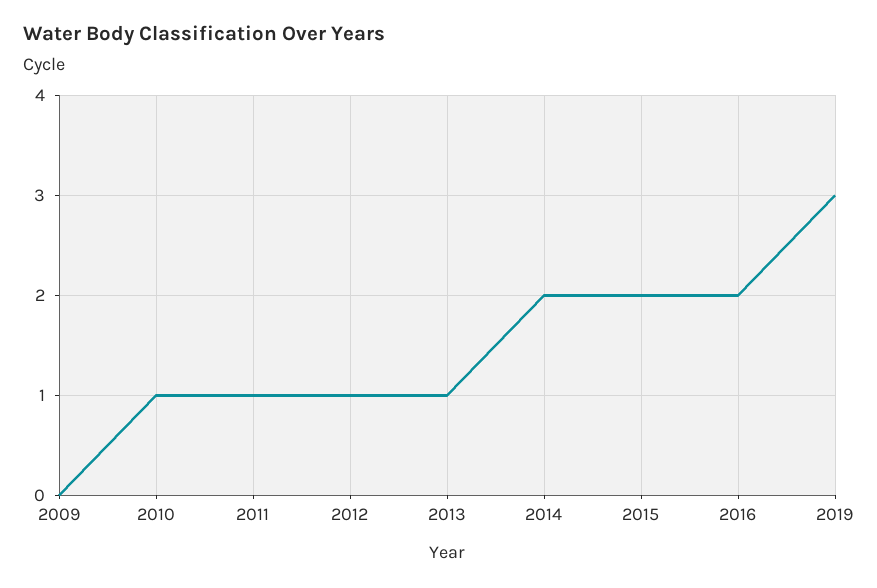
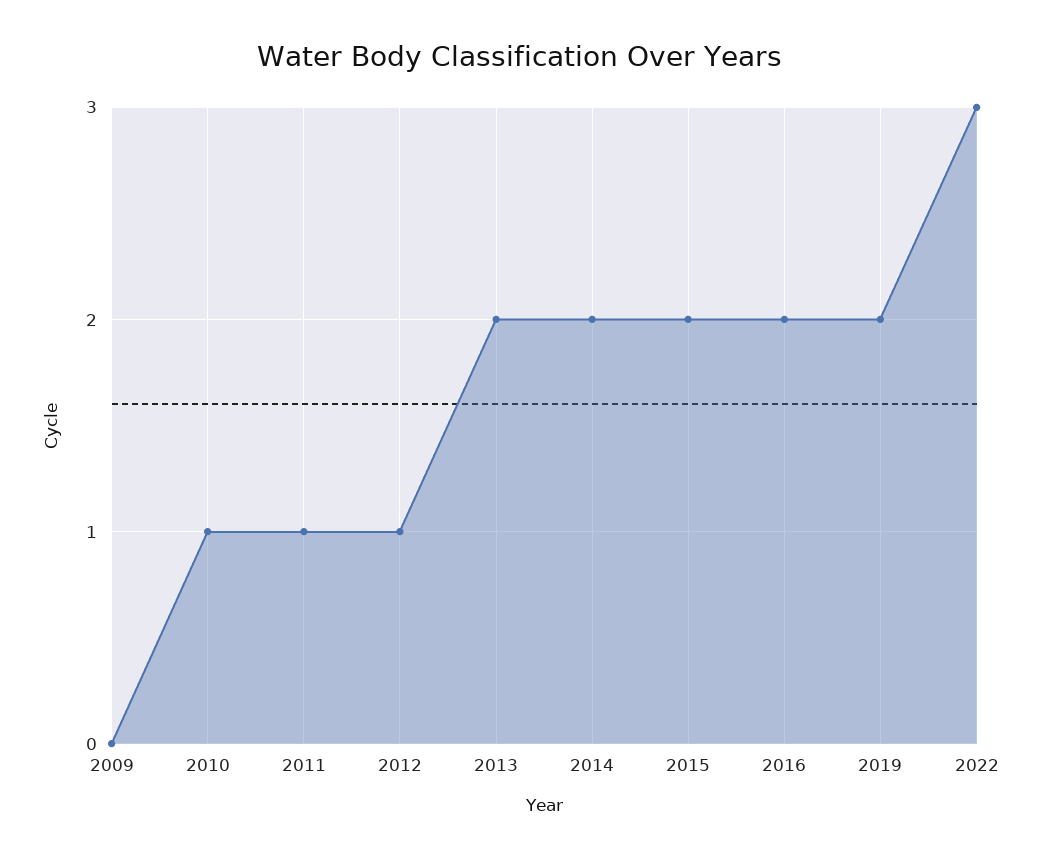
2013: 1 -> 2
2019: 3 -> 2
2022: none -> 3

